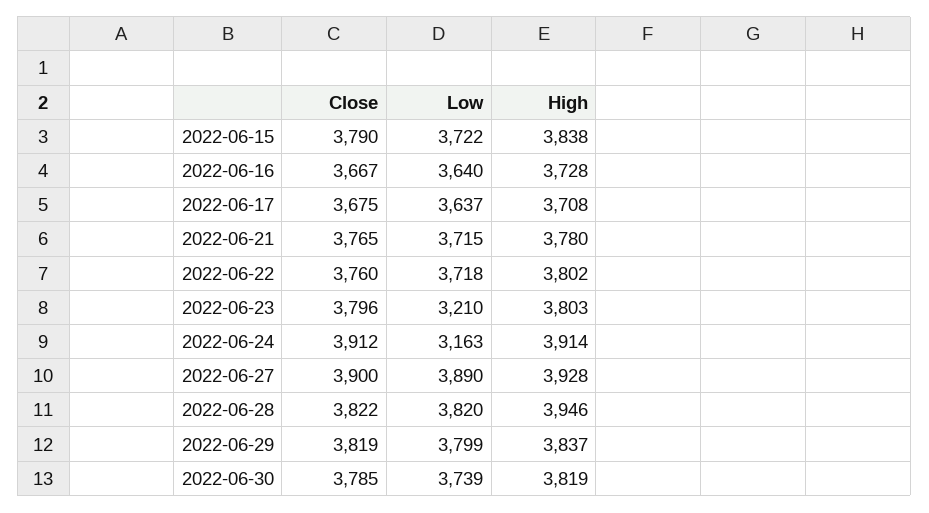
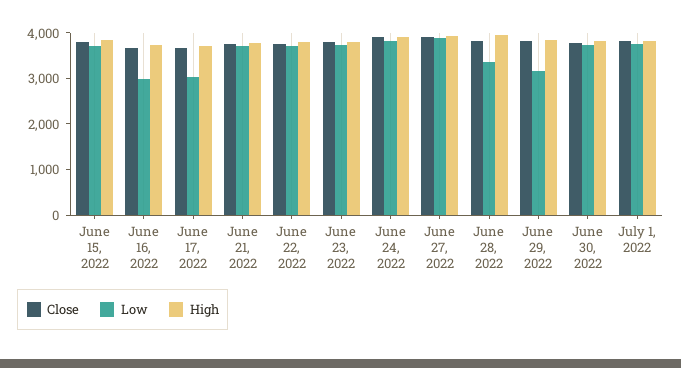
Low, 2022-06-16: 3640 -> 3000
Low, 2022-06-17: 3637 -> 3000
Low, 2022-06-23: 3210 -> 3800
Low, 2022-06-24: 3163 -> 3800
Low, 2022-06-28: 3820 -> 3400
Low, 2022-06-29: 3799 -> 3200
Close, July 1, 2022: none -> 3800
Low, July 1, 2022: none -> 3800
High, July 1, 2022: none -> 3800

